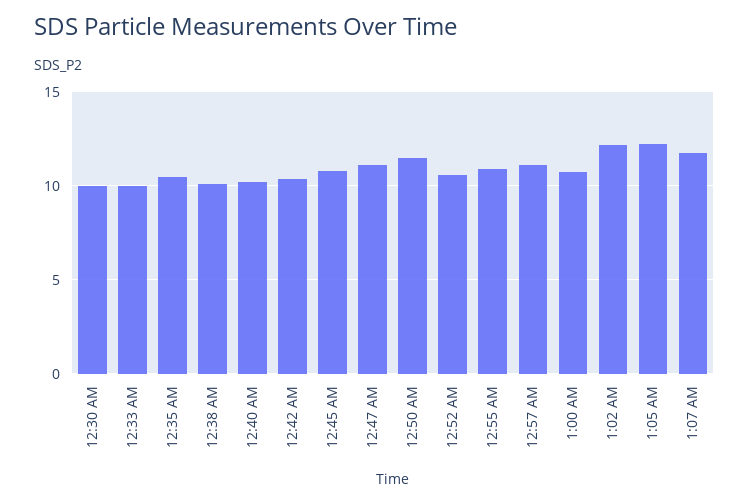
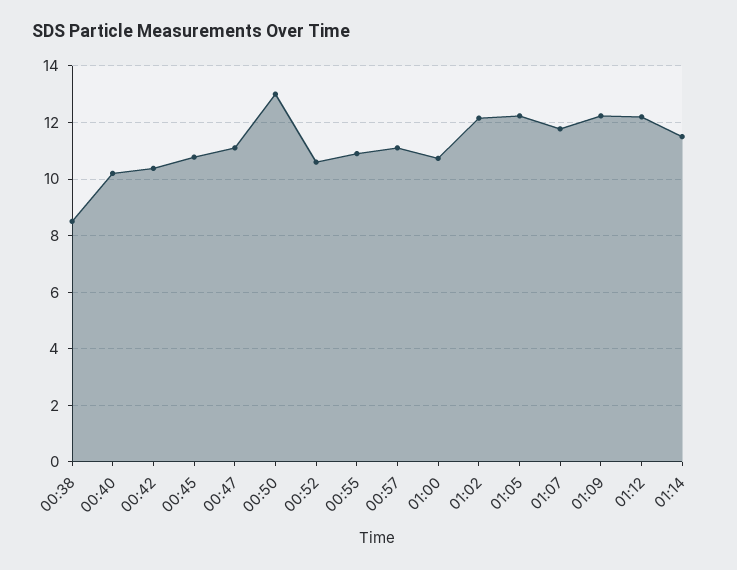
12:30 AM: 10 -> none
12:33 AM: 10 -> none
12:35 AM: 10.5 -> none
12:38 AM: 10 -> 8.5
12:50 AM: 11.5 -> 13
01:09: none -> 12.25
01:12: none -> 12.25
01:14: none -> 11.5

